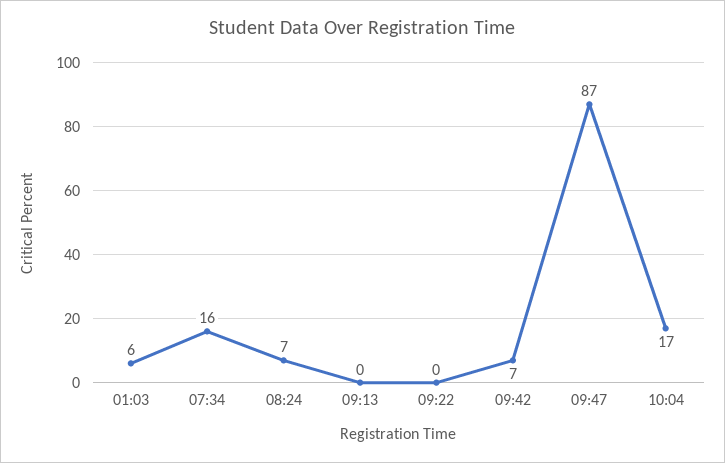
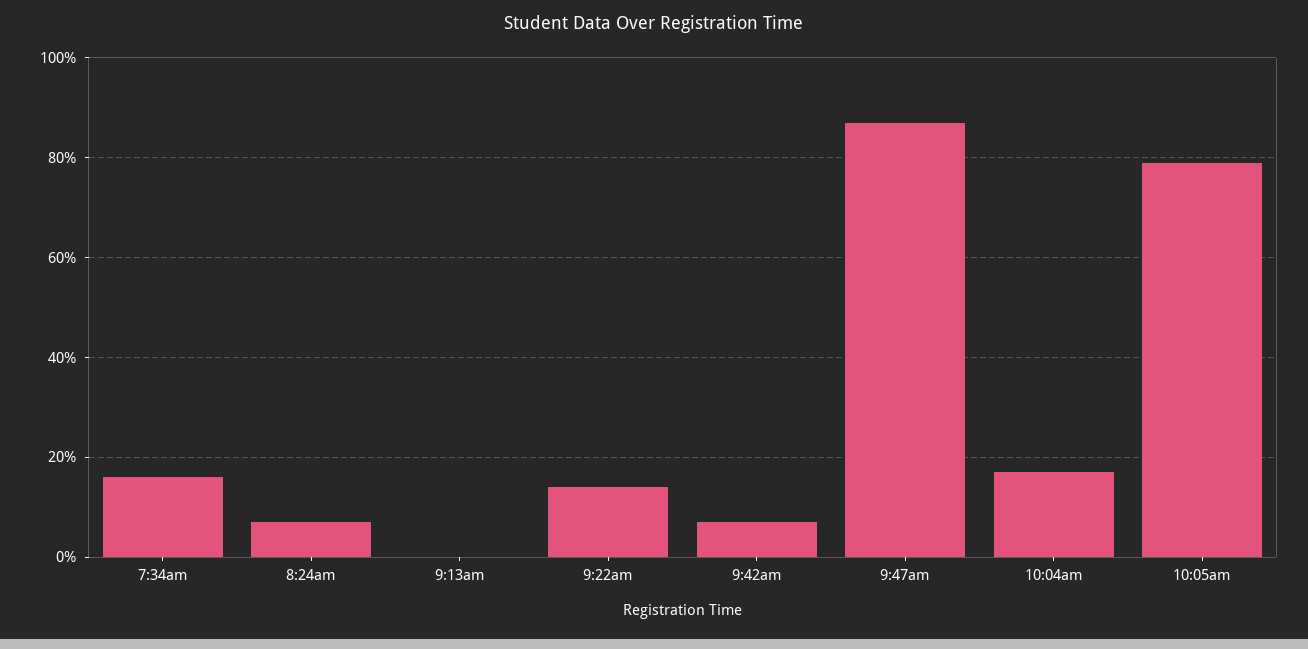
01:03: 6 -> none
09:22: 0 -> 15
10:05am: none -> 80

